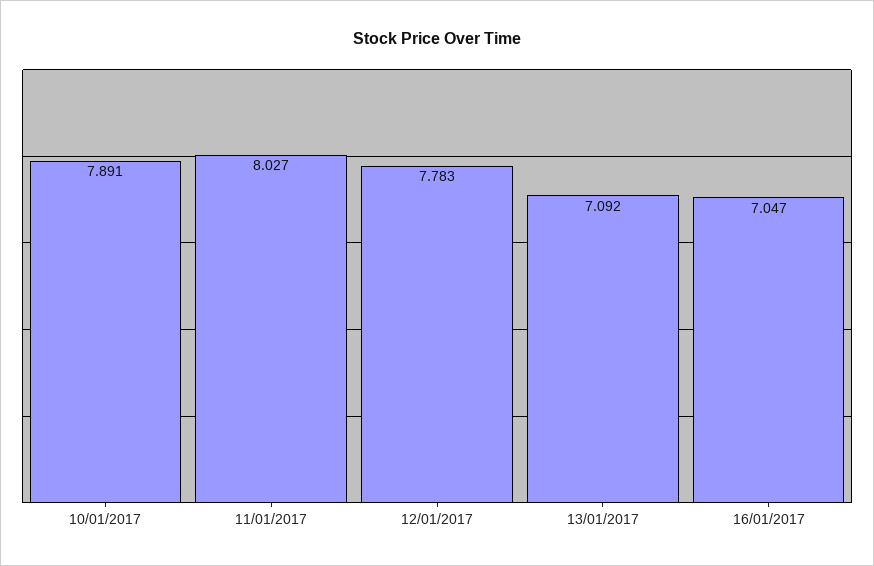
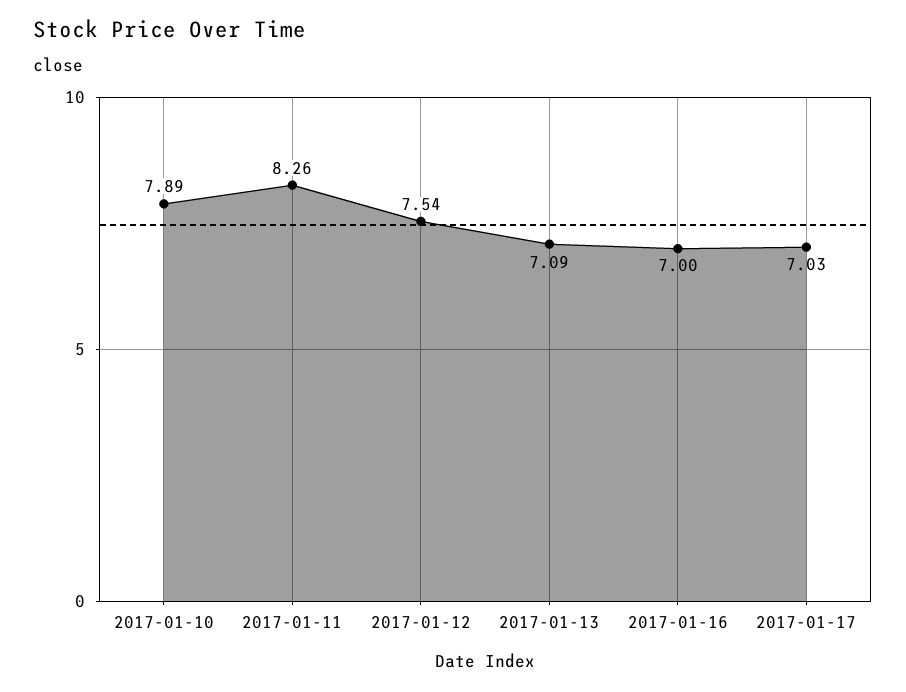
11/01/2017: 8.027 -> 8.26
12/01/2017: 7.783 -> 7.54
16/01/2017: 7.047 -> 7
2017-01-17: none -> 7.03

